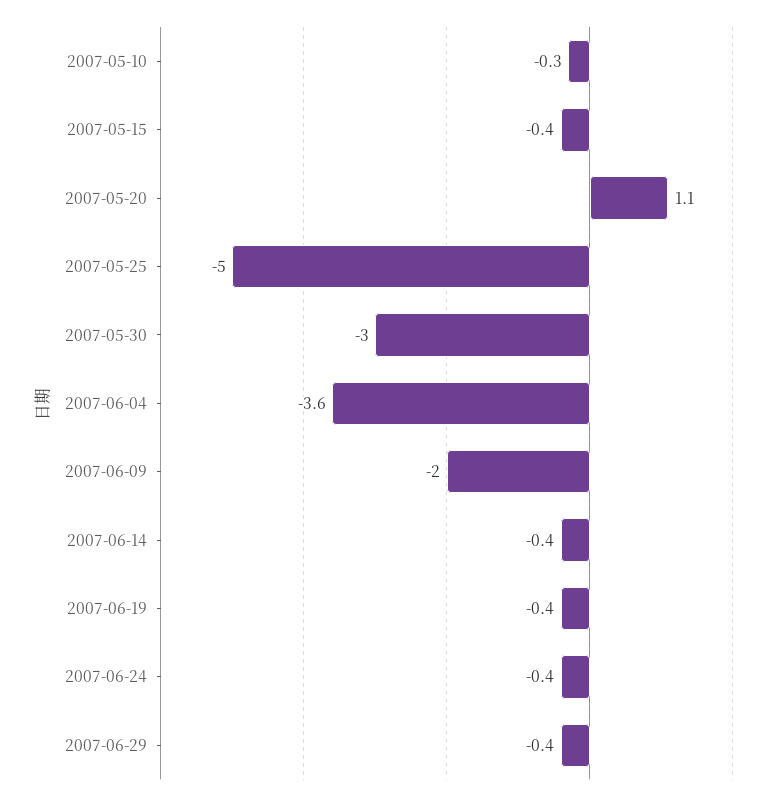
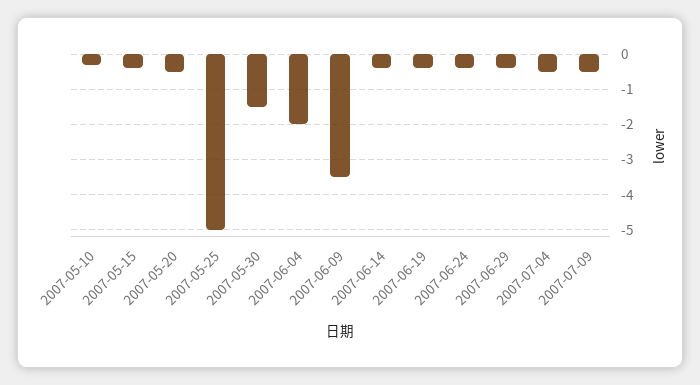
2007-05-20: 1.1 -> -0.5
2007-05-30: -3 -> -1.5
2007-06-04: -3.6 -> -2
2007-06-09: -2 -> -3.5
2007-07-04: none -> -0.5
2007-07-09: none -> -0.5

